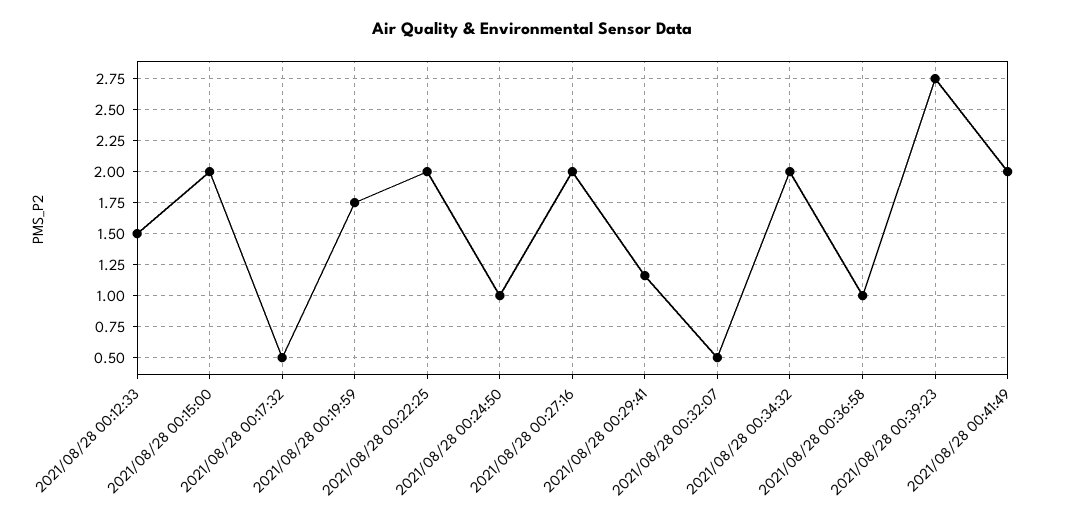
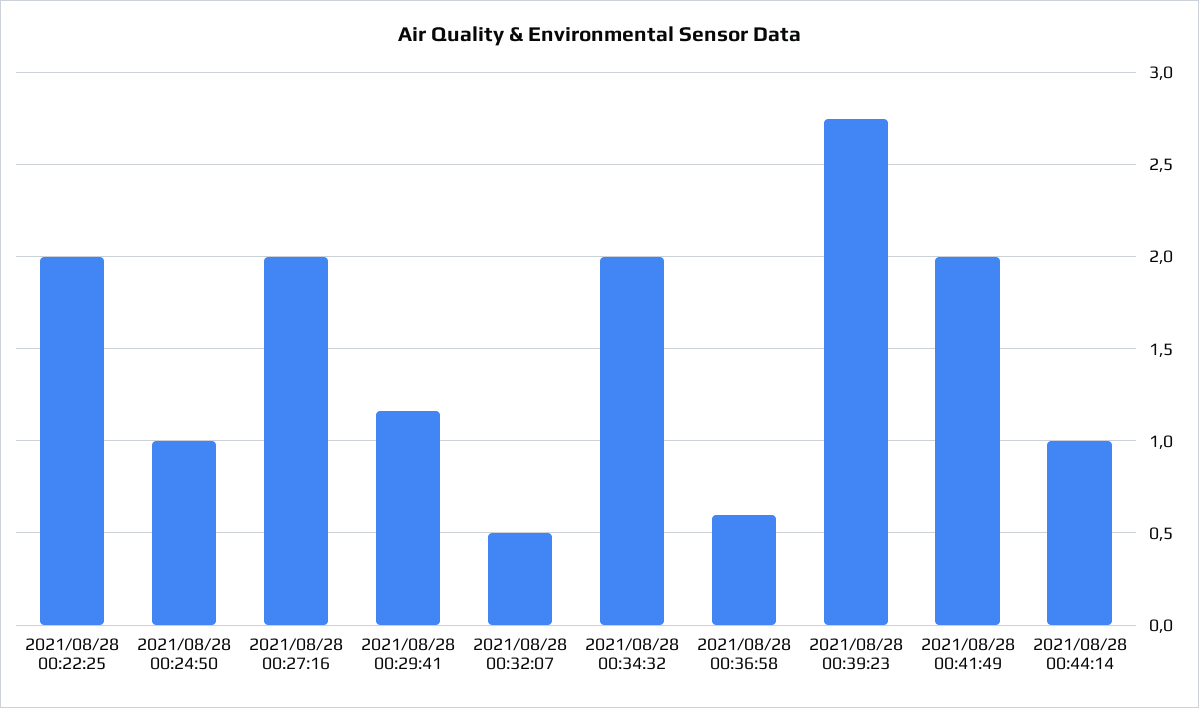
2021/08/28 00:12:33: 1.5 -> none
2021/08/28 00:15:00: 2 -> none
2021/08/28 00:17:32: 0.5 -> none
2021/08/28 00:19:59: 1.75 -> none
2021/08/28 00:36:58: 1 -> 0.6
2021/08/28 00:44:14: none -> 1

